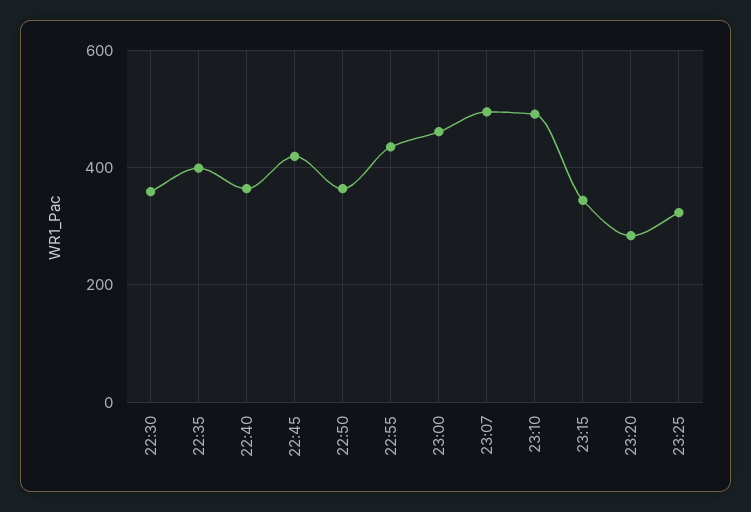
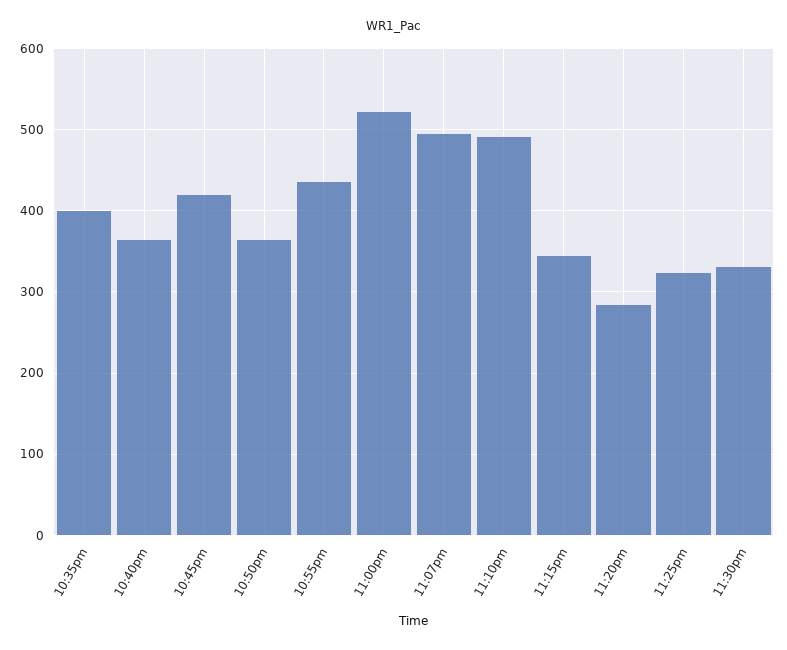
22:30: 360 -> none
23:00: 460 -> 520
11:30pm: none -> 330

